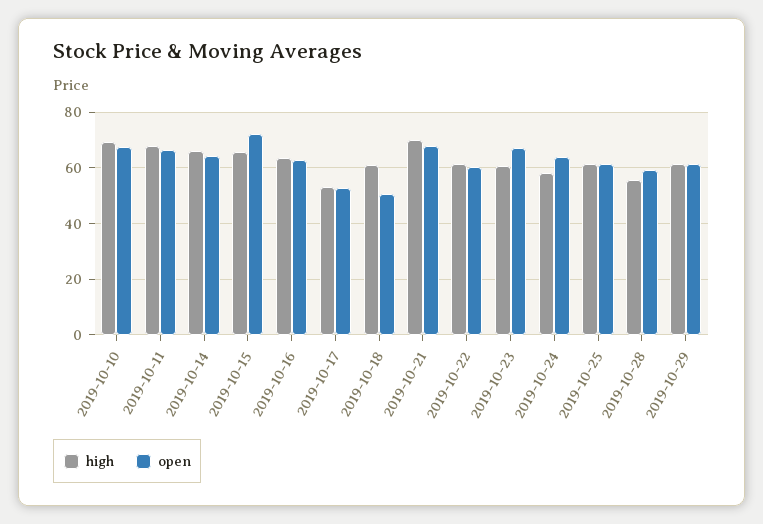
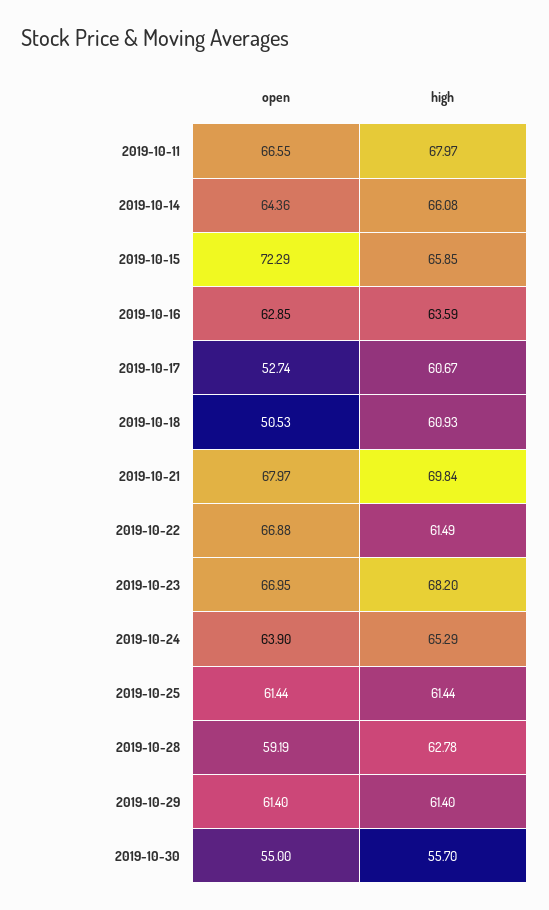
high, 2019-10-10: 70 -> none
open, 2019-10-10: 67.5 -> none
high, 2019-10-17: 52.5 -> 60.67
open, 2019-10-22: 60 -> 66.88
high, 2019-10-23: 60 -> 68.2
high, 2019-10-24: 57.5 -> 65.29
high, 2019-10-28: 55 -> 62.78
open, 2019-10-30: none -> 55
high, 2019-10-30: none -> 55.7

